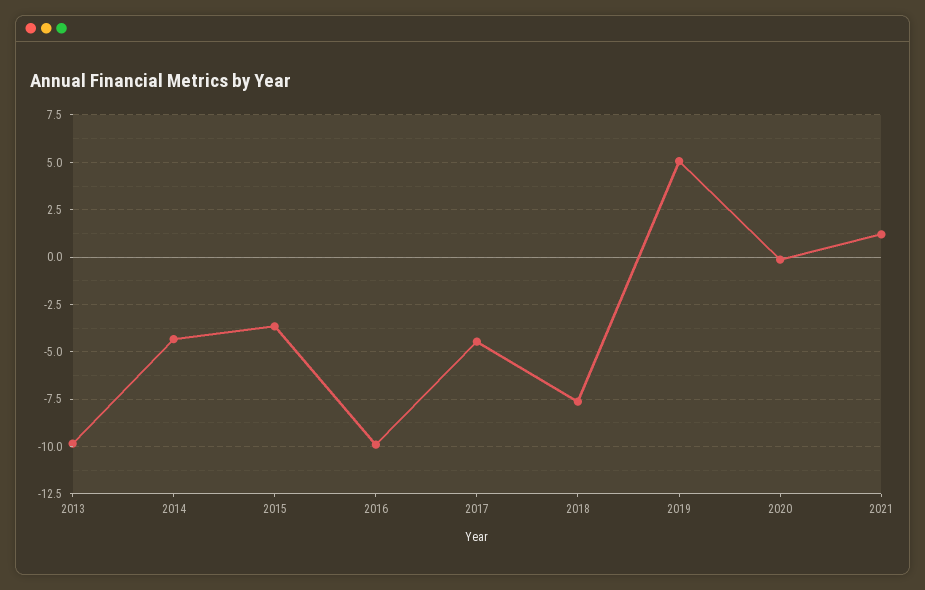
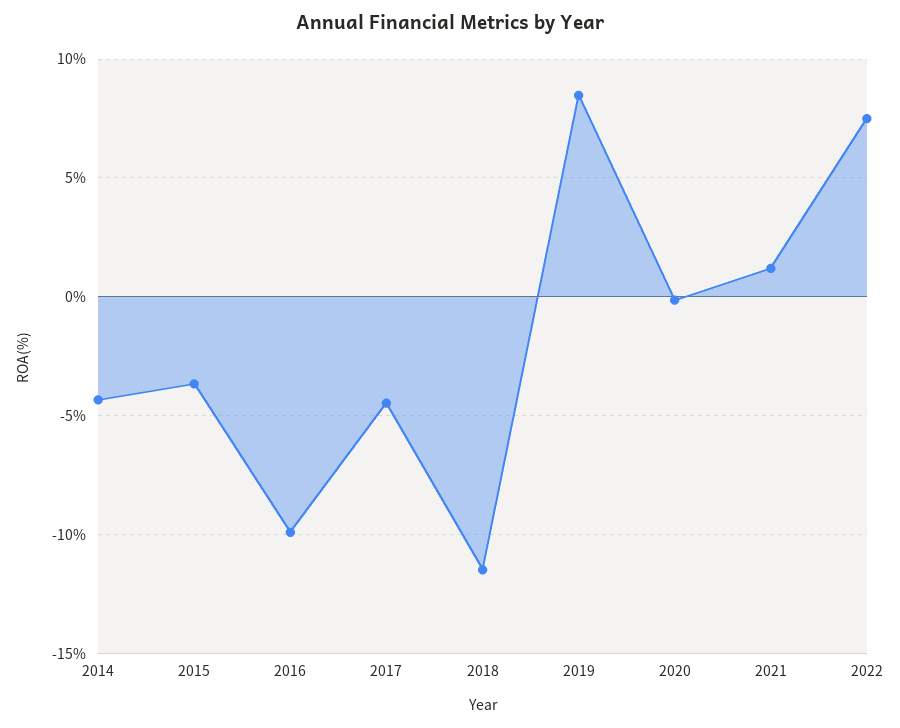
2013: -10 -> none
2018: -7.5 -> -11.5
2019: 5 -> 8.5
2022: none -> 7.5

